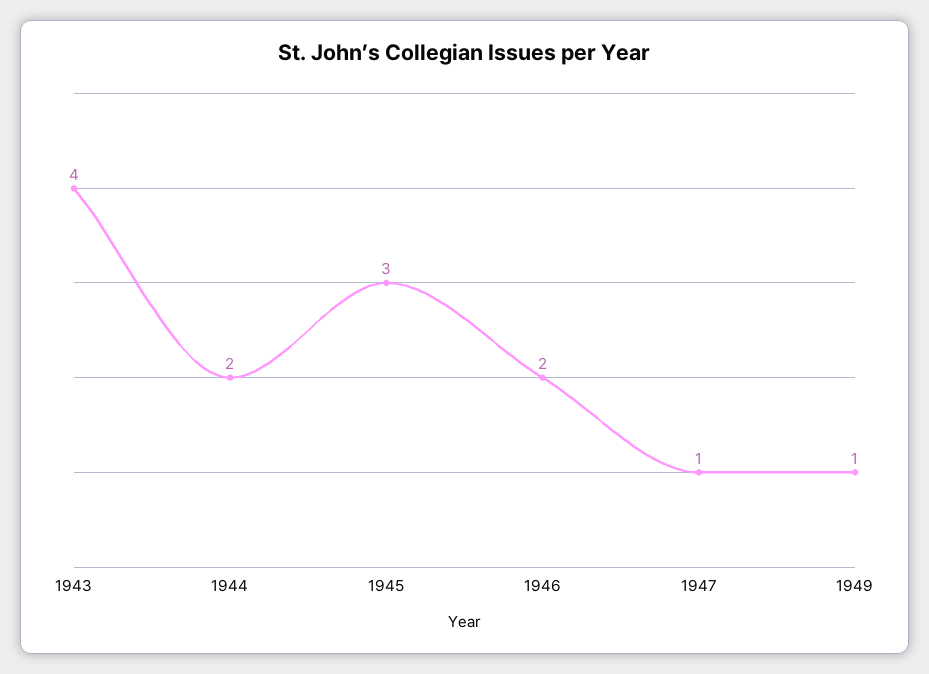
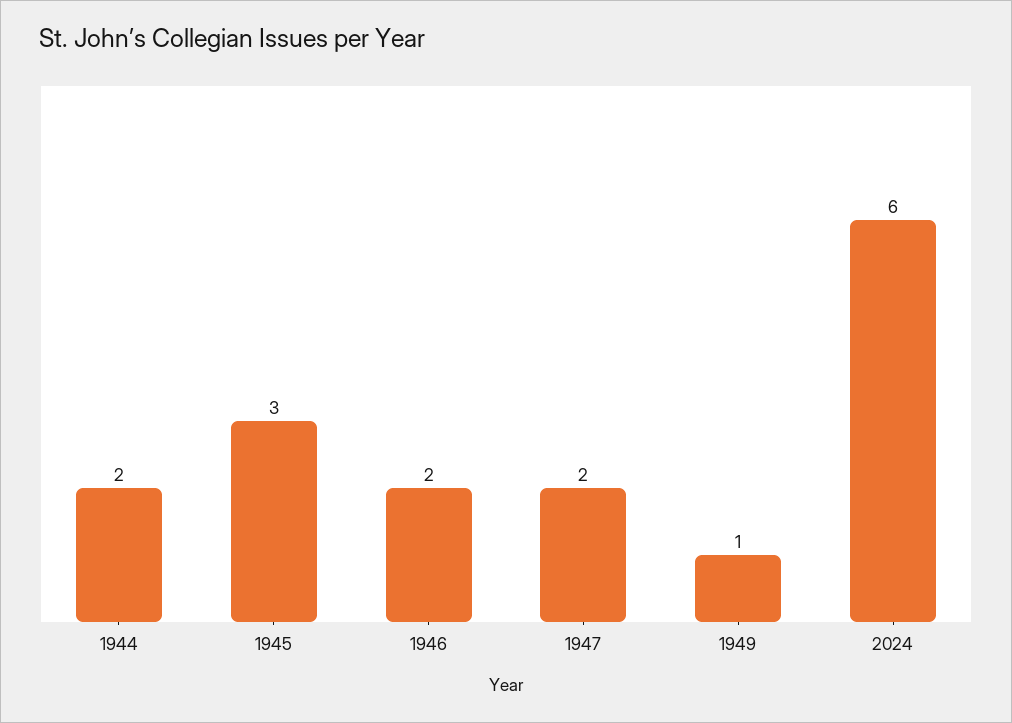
1943: 4 -> none
1947: 1 -> 2
2024: none -> 6

